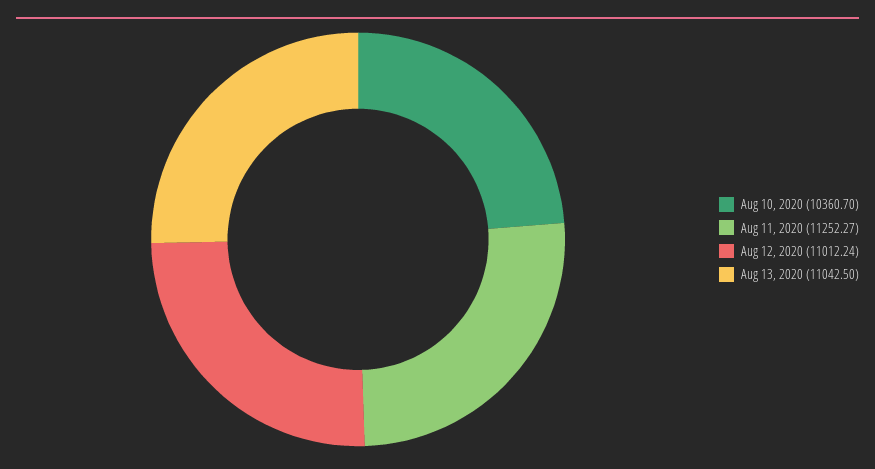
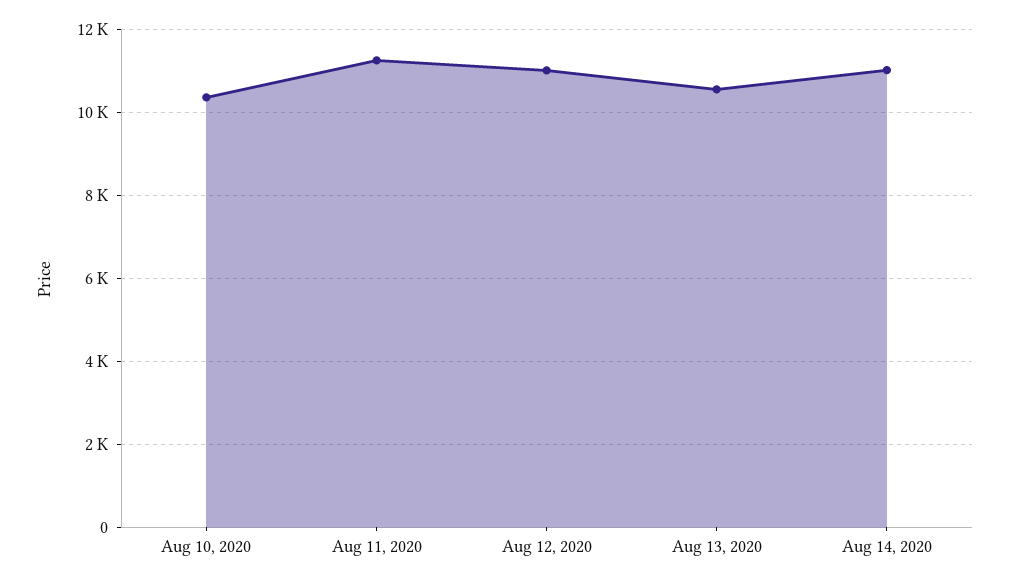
Aug 13, 2020: 11042.5 -> 10600
Aug 14, 2020: none -> 11000

